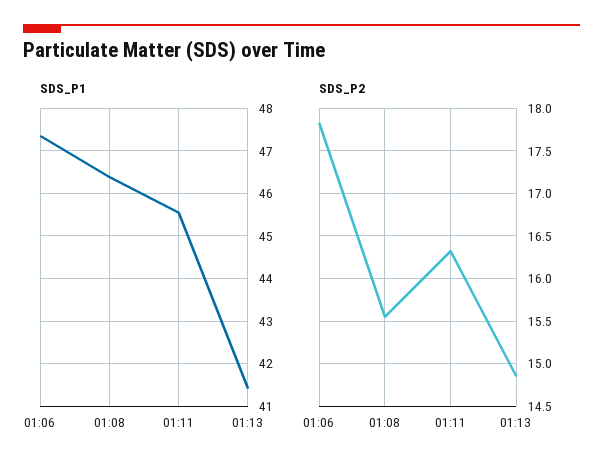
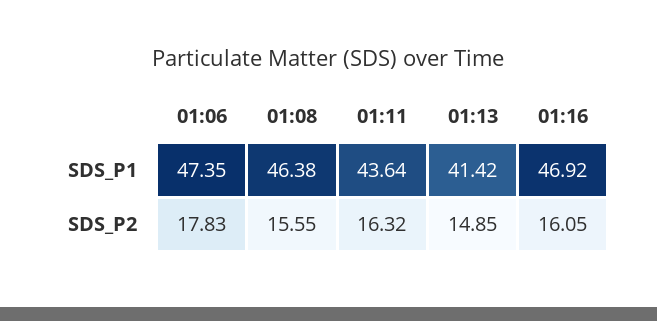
SDS_P1, 01:11: 45.6 -> 43.64
SDS_P1, 01:16: none -> 46.92
SDS_P2, 01:16: none -> 16.05

